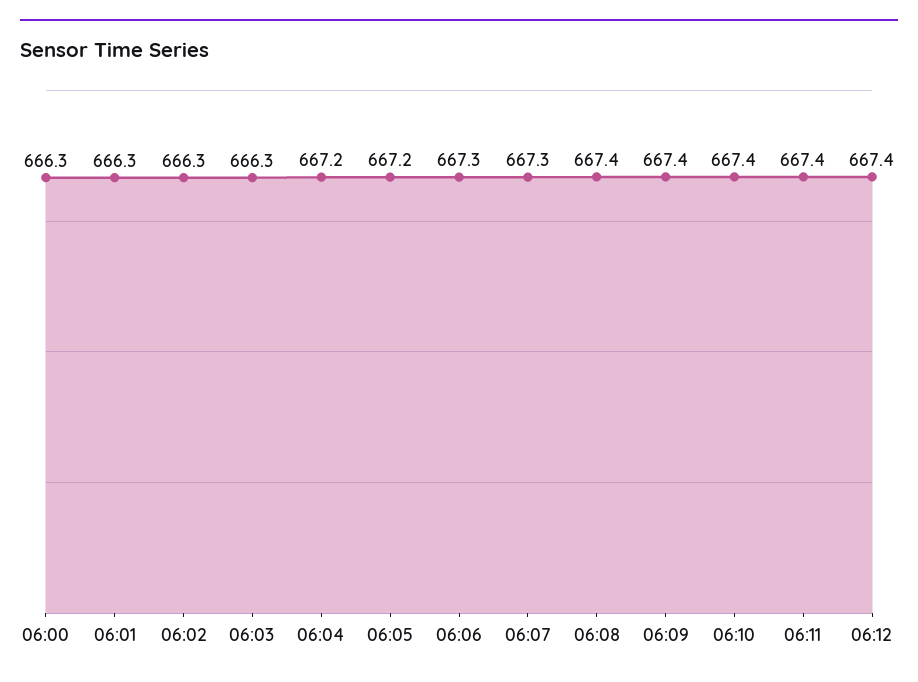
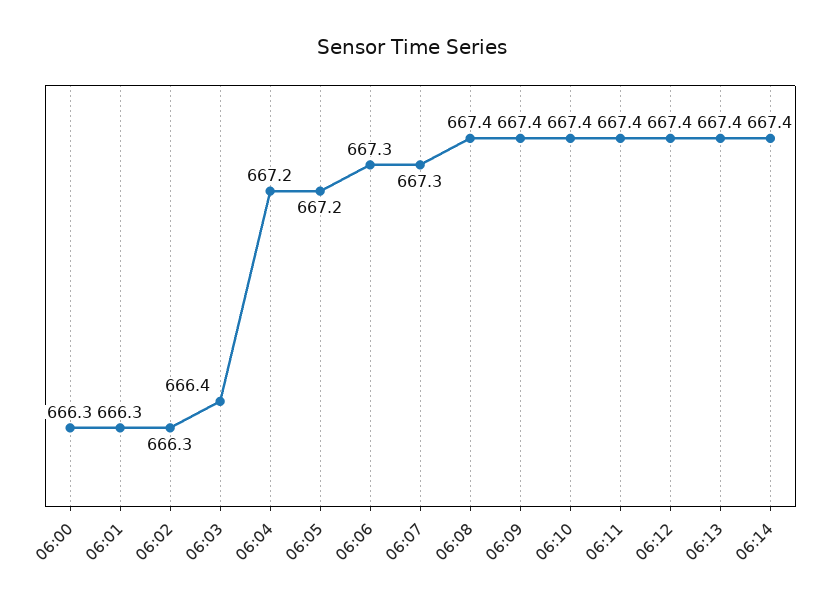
06:03: 666.3 -> 666.4
06:13: none -> 667.4
06:14: none -> 667.4

